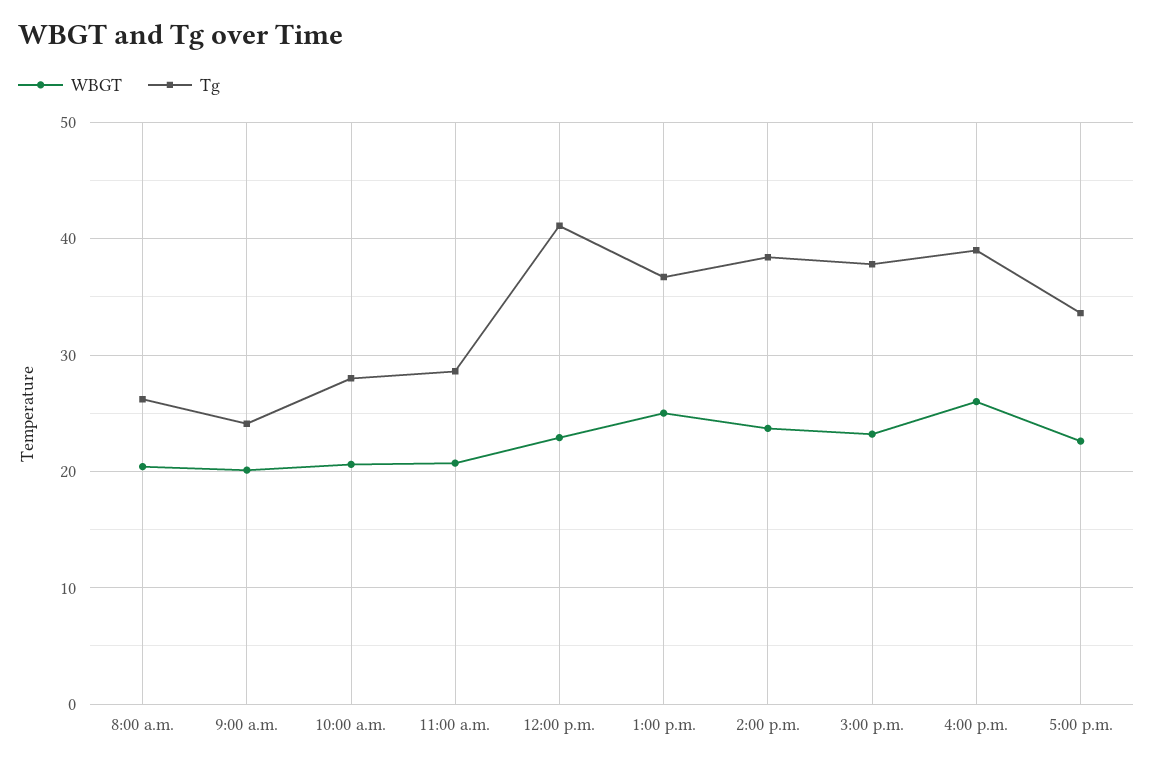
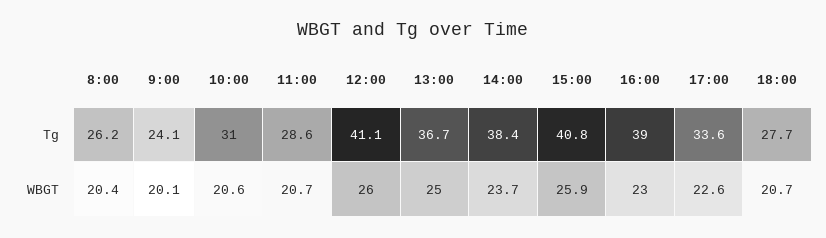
Tg, 10:00 a.m.: 28 -> 31
WBGT, 12:00 p.m.: 23 -> 26
WBGT, 3:00 p.m.: 23 -> 25.9
Tg, 3:00 p.m.: 38 -> 40.8
WBGT, 4:00 p.m.: 26 -> 23
Tg, 18:00: none -> 27.7
WBGT, 18:00: none -> 20.7

